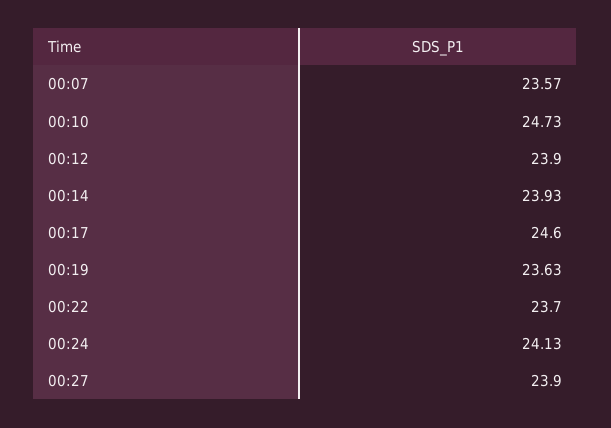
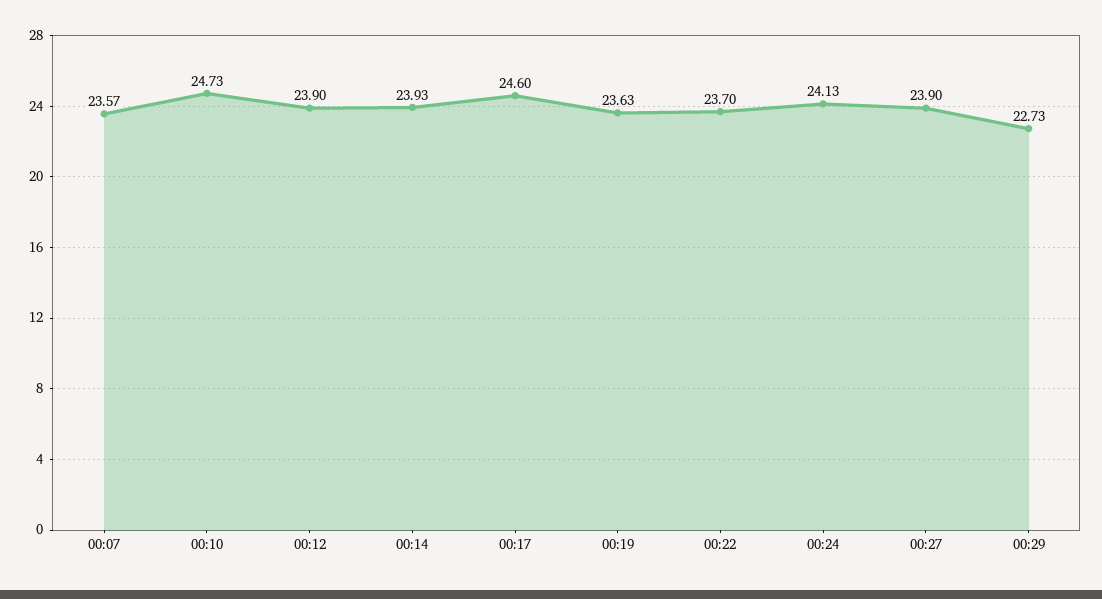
00:29: none -> 22.73

